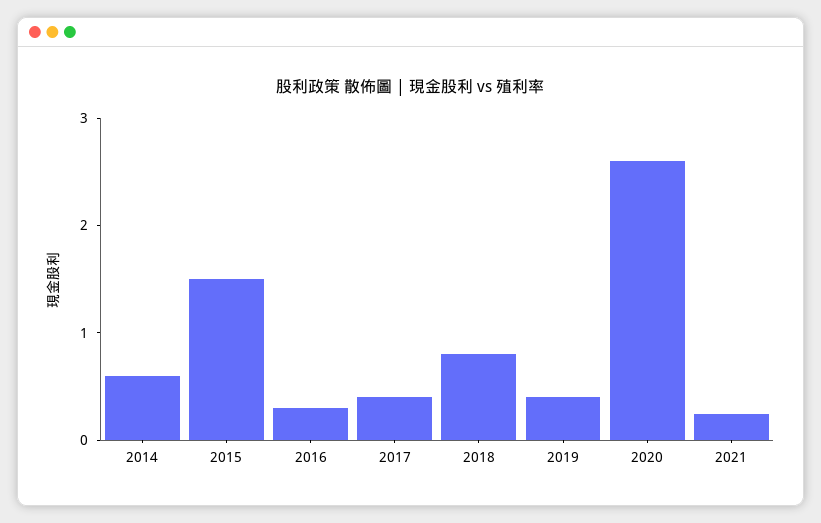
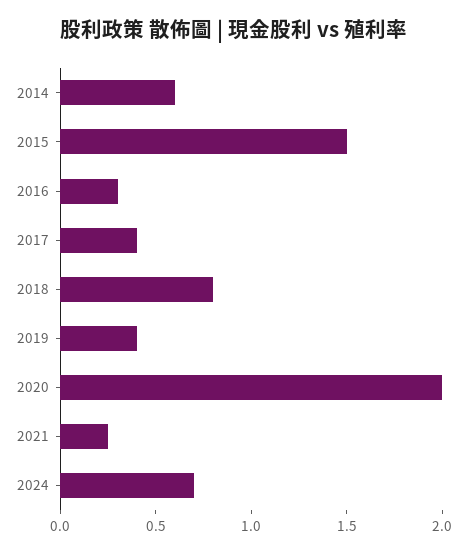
2020: 2.6 -> 2
2024: none -> 0.7

